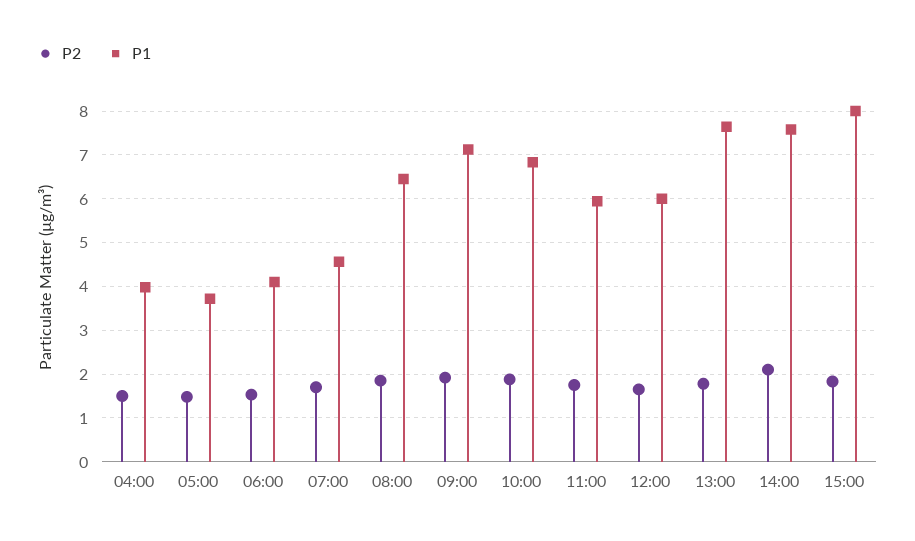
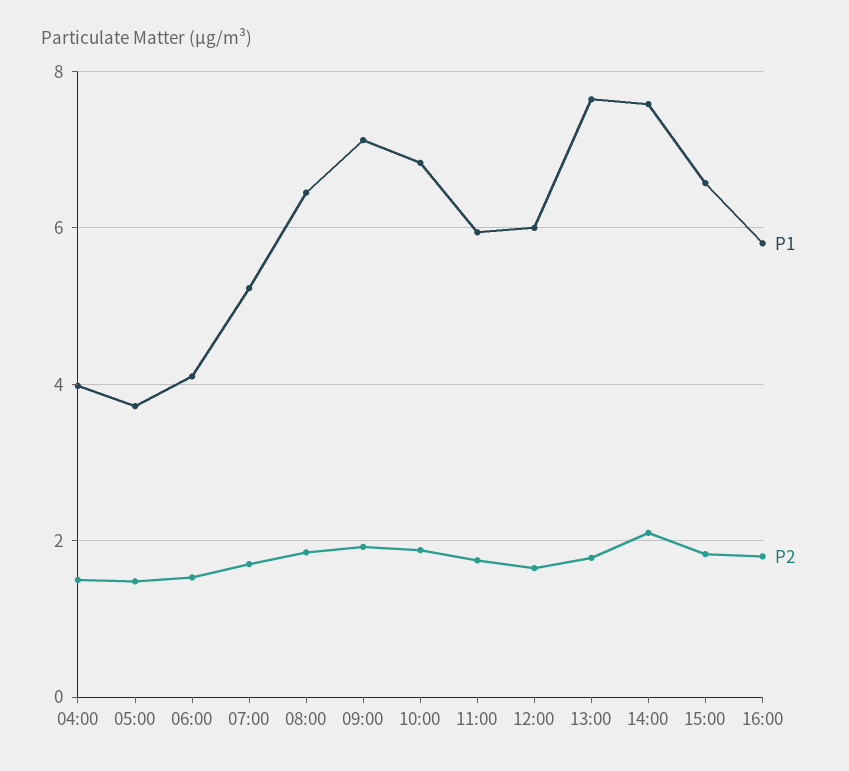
P1, 07:00: 4.6 -> 5.2
P1, 15:00: 8 -> 6.6
P1, 16:00: none -> 5.8
P2, 16:00: none -> 1.8

